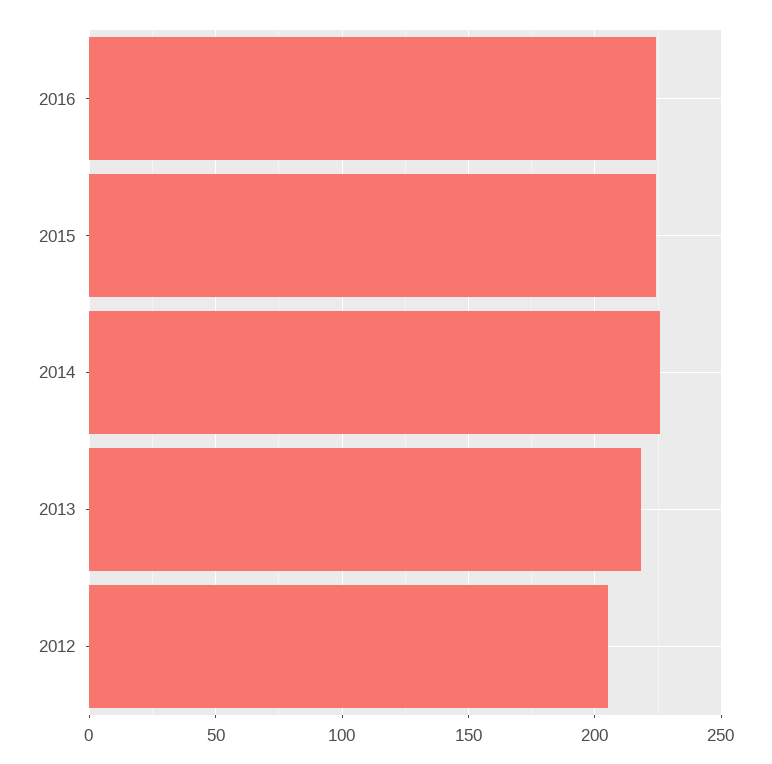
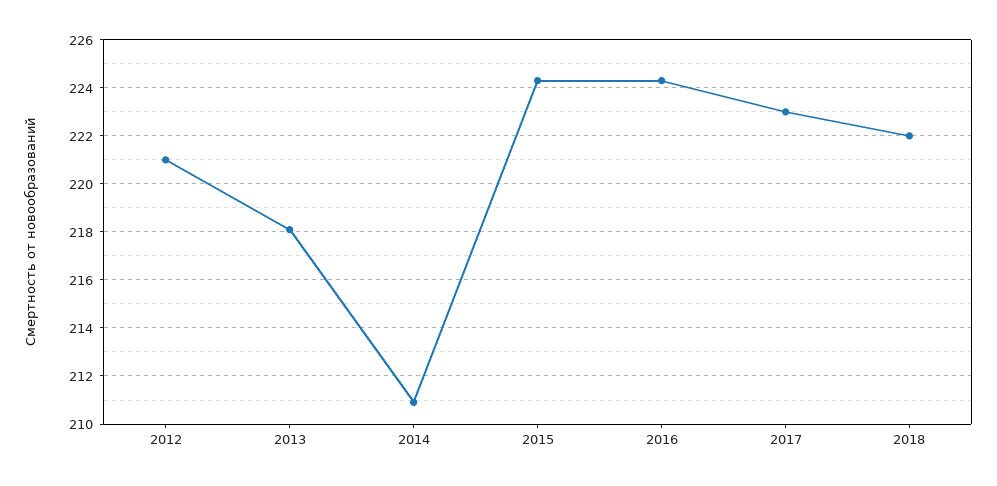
2014: 225 -> 211
2012: 205 -> 221
2017: none -> 223
2018: none -> 222

